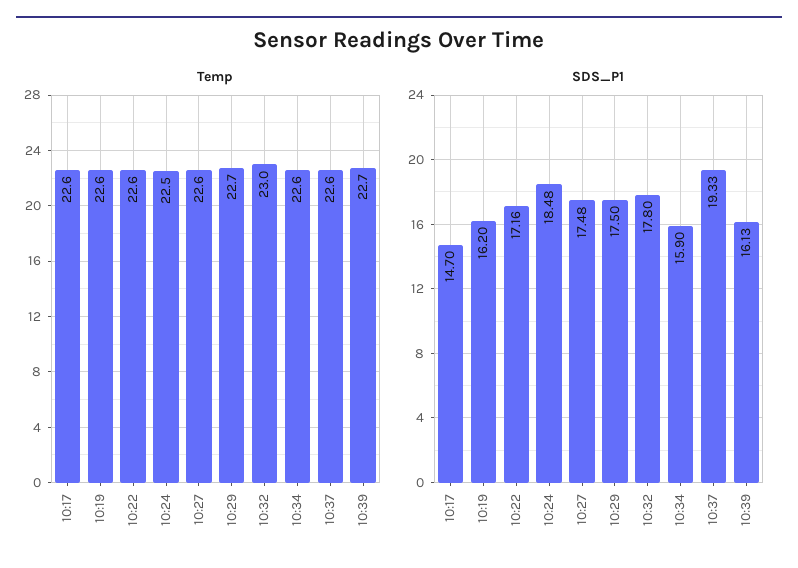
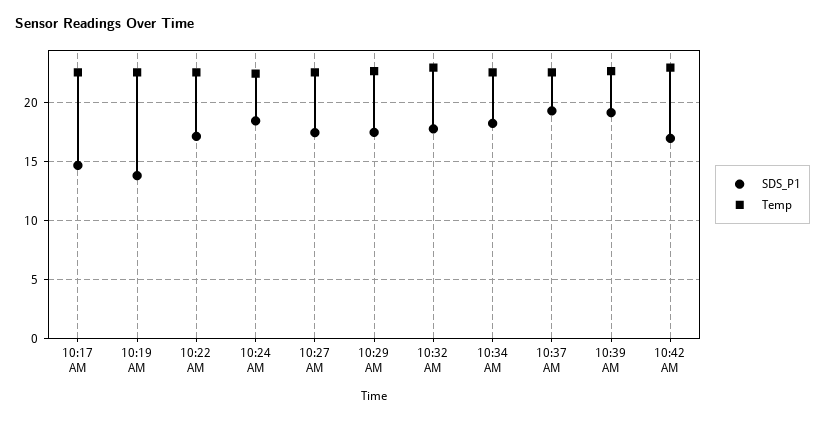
SDS_P1, 10:19: 16.2 -> 14
SDS_P1, 10:34: 15.9 -> 18
SDS_P1, 10:39: 16.13 -> 19
SDS_P1, 10:42 AM: none -> 17
Temp, 10:42 AM: none -> 23

